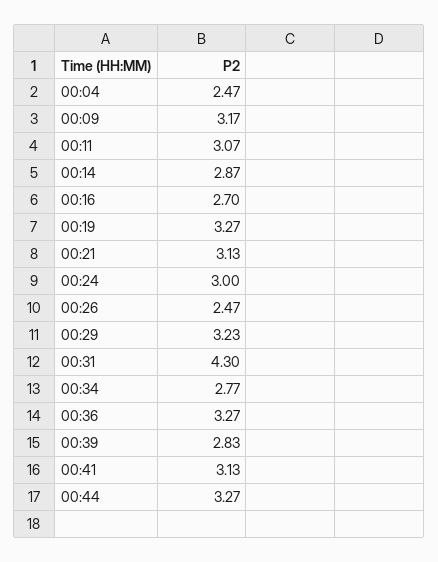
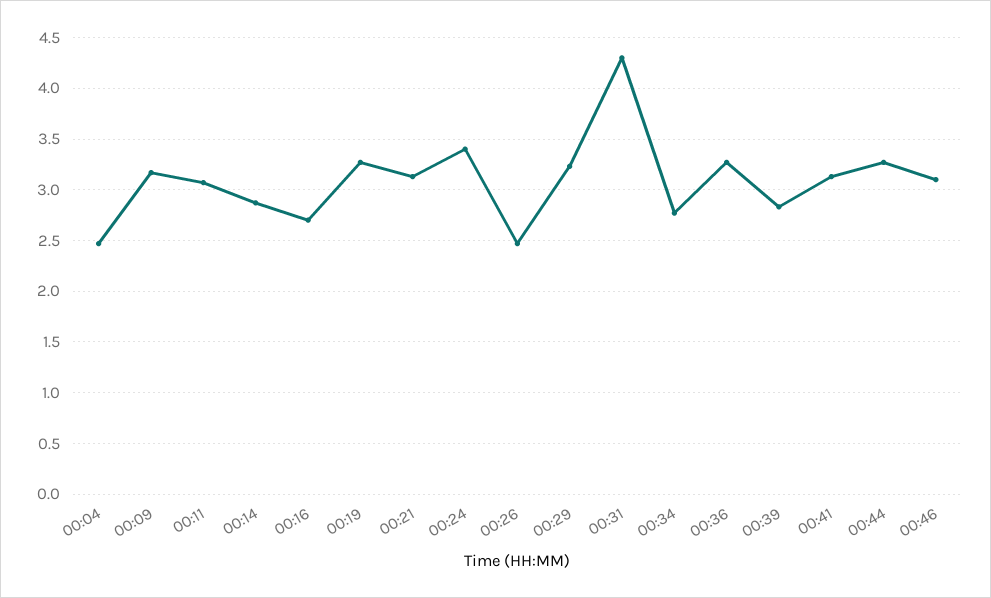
00:24: 3 -> 3.4
00:46: none -> 3.1

